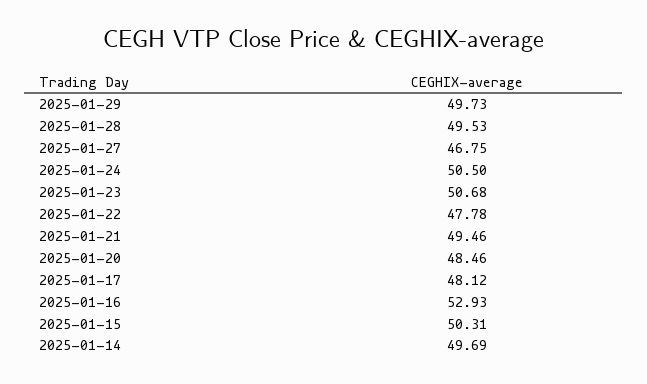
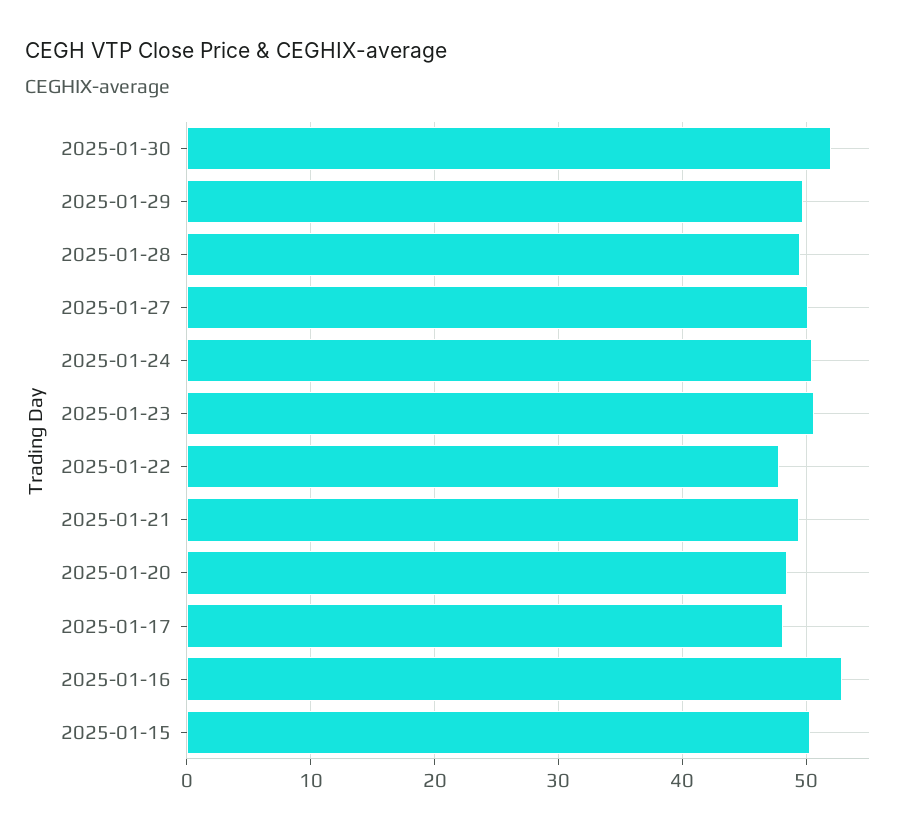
2025-01-27: 46.75 -> 50
2025-01-14: 49.69 -> none
2025-01-30: none -> 52

